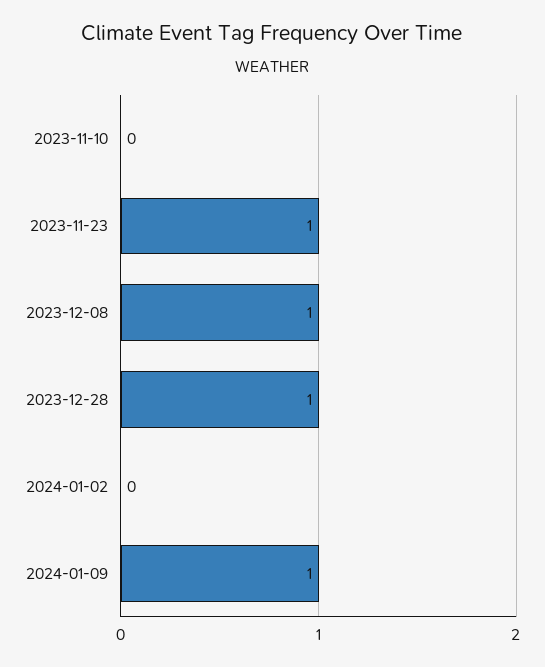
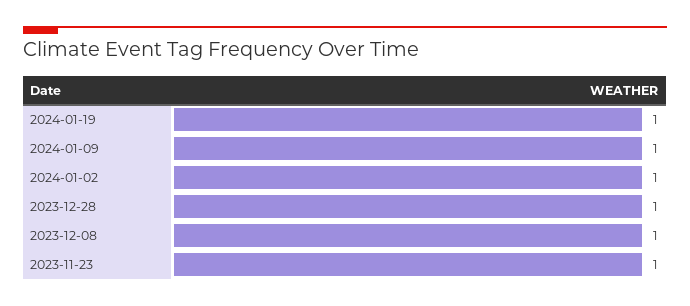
2023-11-10: 0 -> none
2024-01-02: 0 -> 1
2024-01-19: none -> 1

